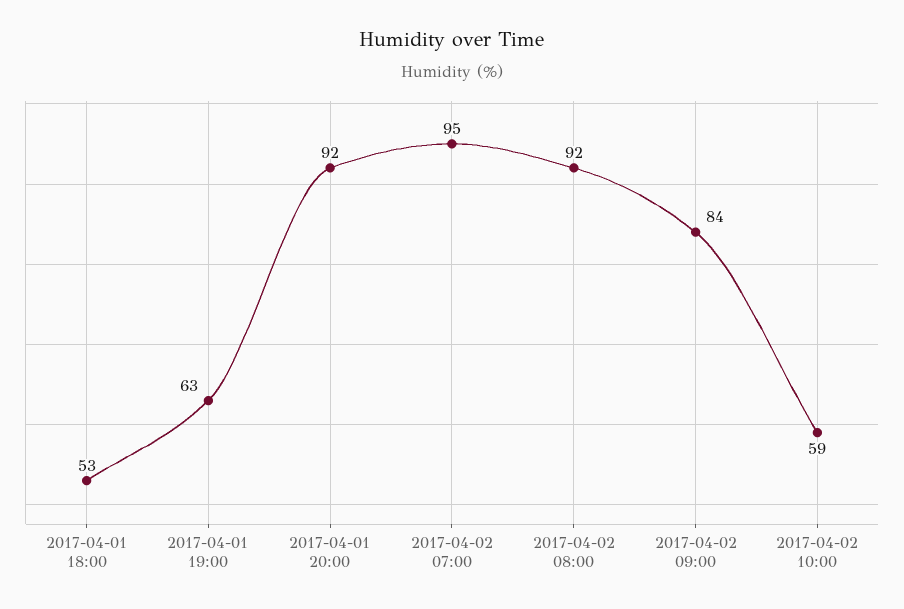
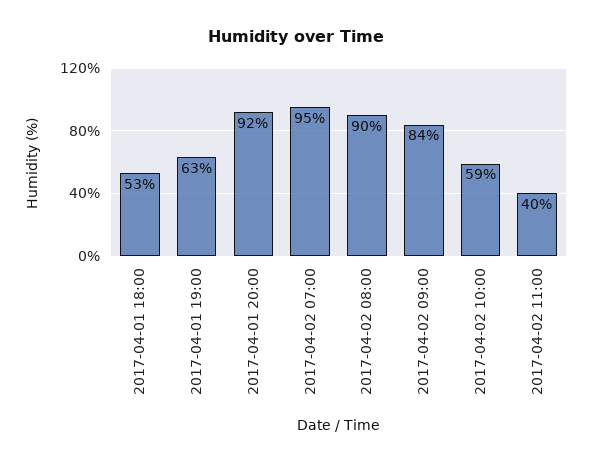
2017-04-02 08:00: 92 -> 90
2017-04-02 11:00: none -> 40

